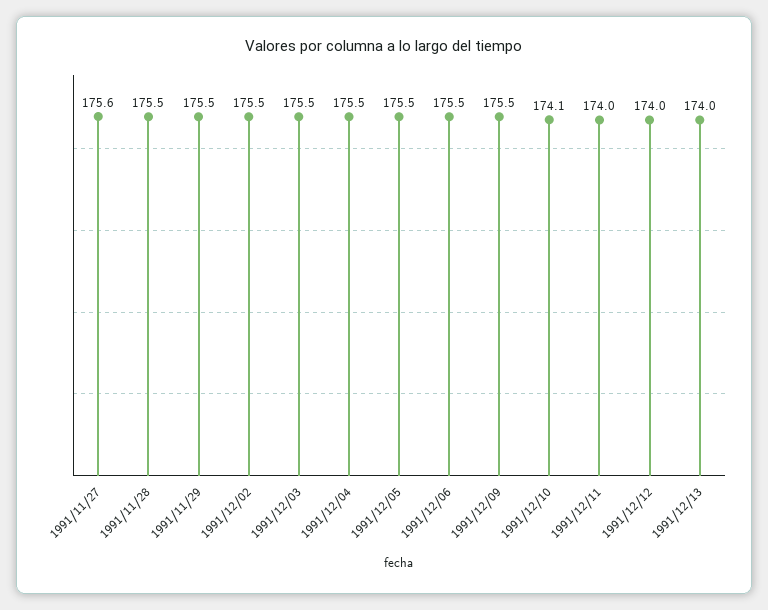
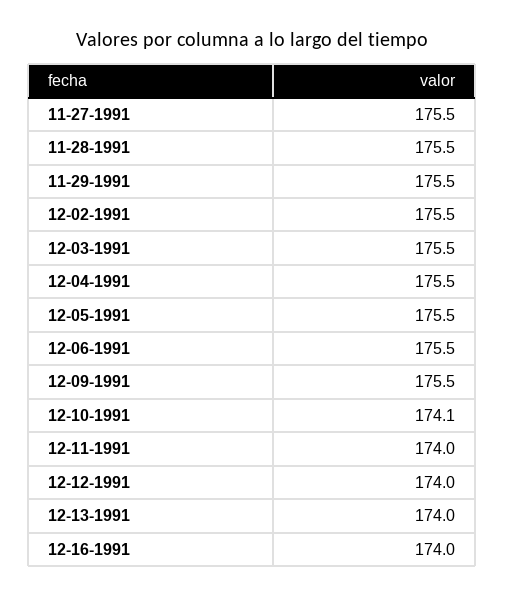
1991/11/27: 175.6 -> 175.5
12-16-1991: none -> 174

